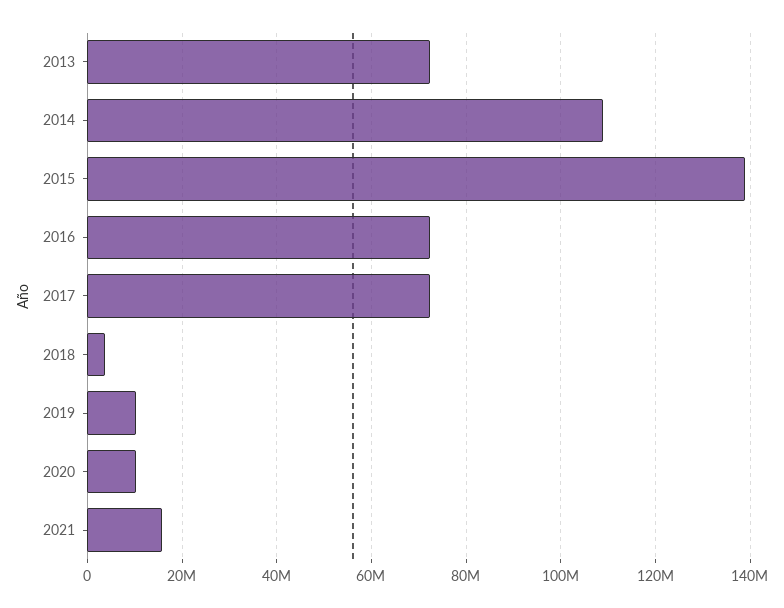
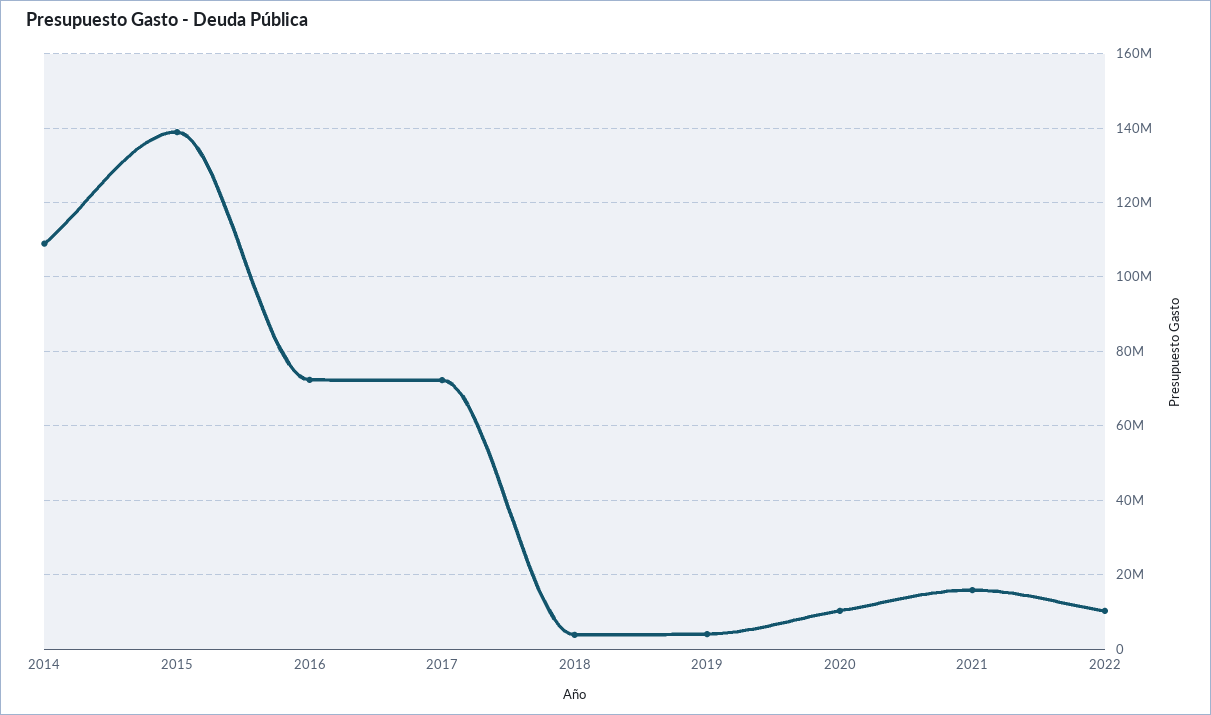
2013: 72000000 -> none
2019: 10000000 -> 4000000
2022: none -> 10000000

